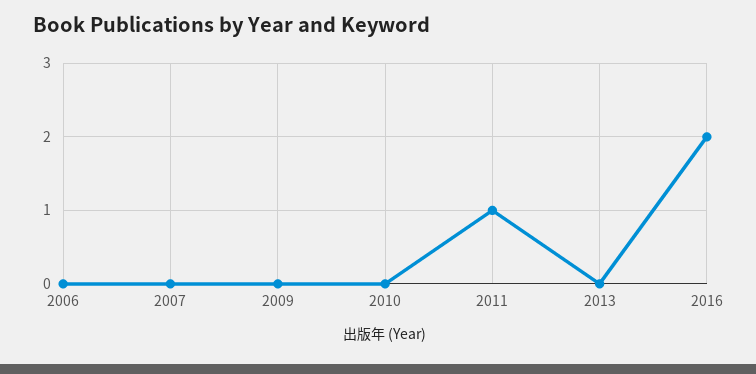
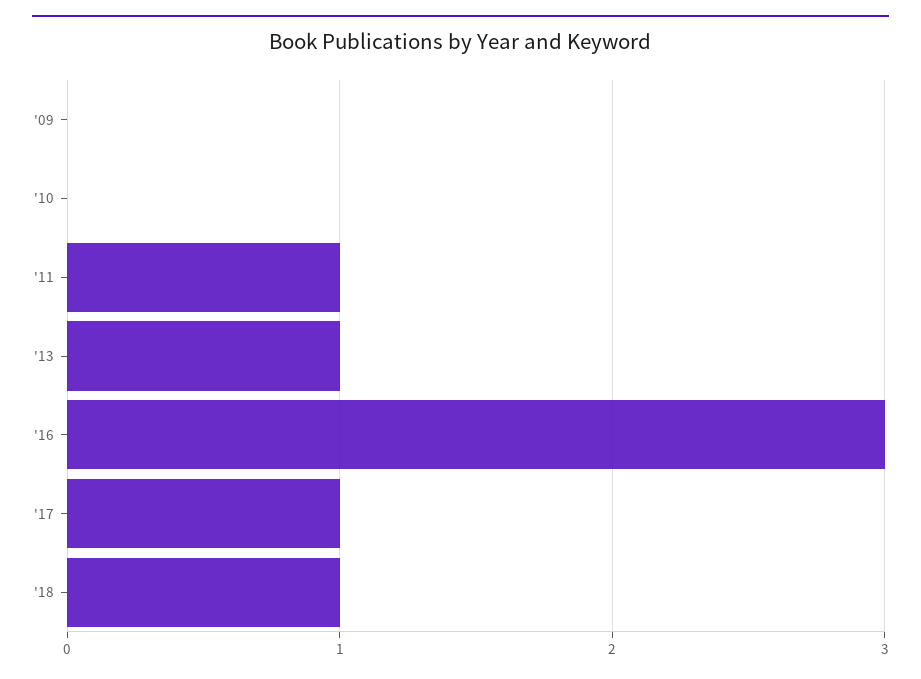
2006: 0 -> none
2007: 0 -> none
2013: 0 -> 1
2016: 2 -> 3
'17: none -> 1
'18: none -> 1

